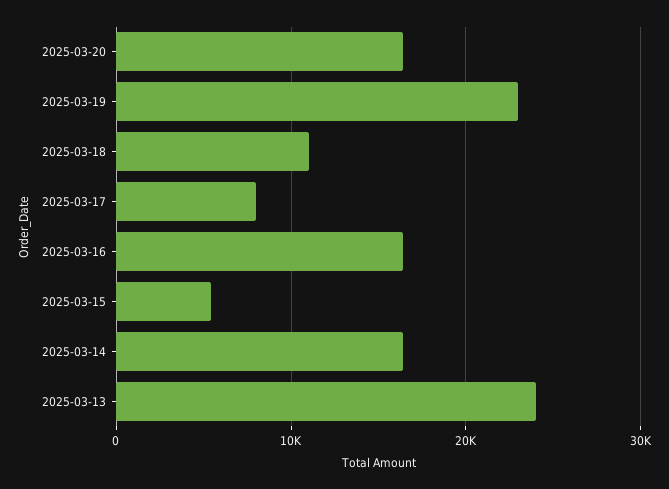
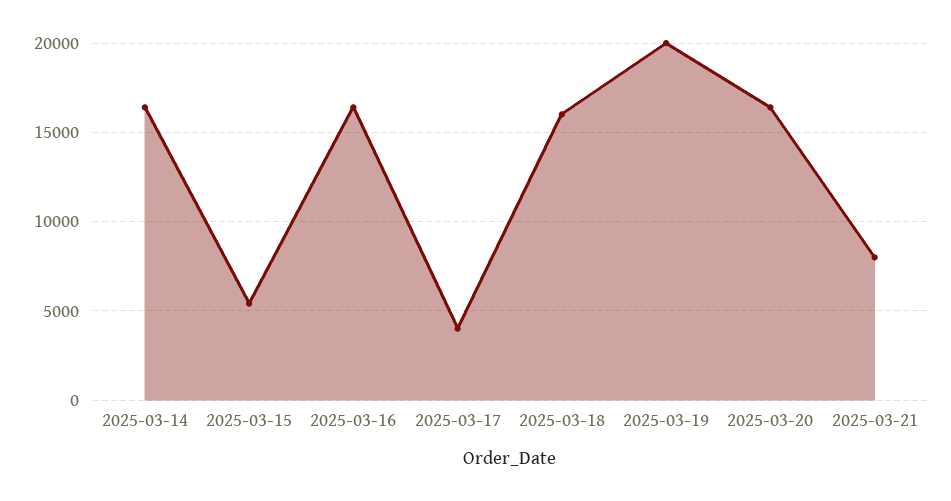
2025-03-19: 23000 -> 20000
2025-03-18: 11000 -> 16000
2025-03-17: 8000 -> 4000
2025-03-13: 24000 -> none
2025-03-21: none -> 8000

